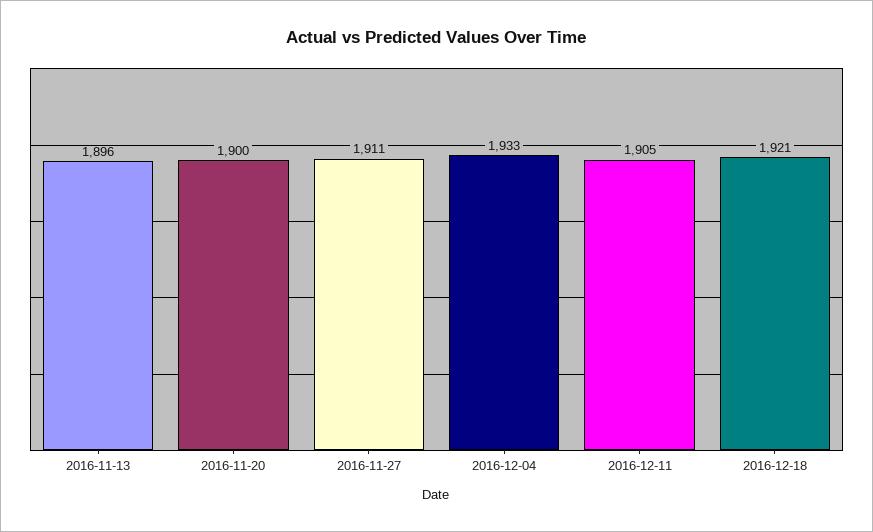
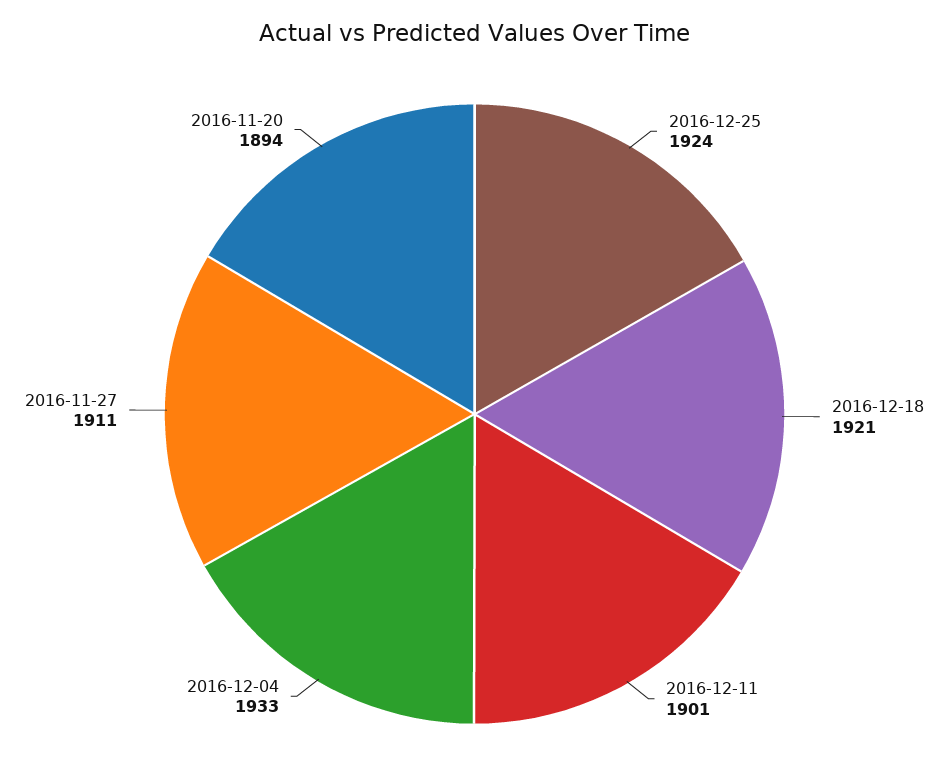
2016-11-13: 1896 -> none
2016-11-20: 1900 -> 1894
2016-12-11: 1905 -> 1901
2016-12-25: none -> 1924

